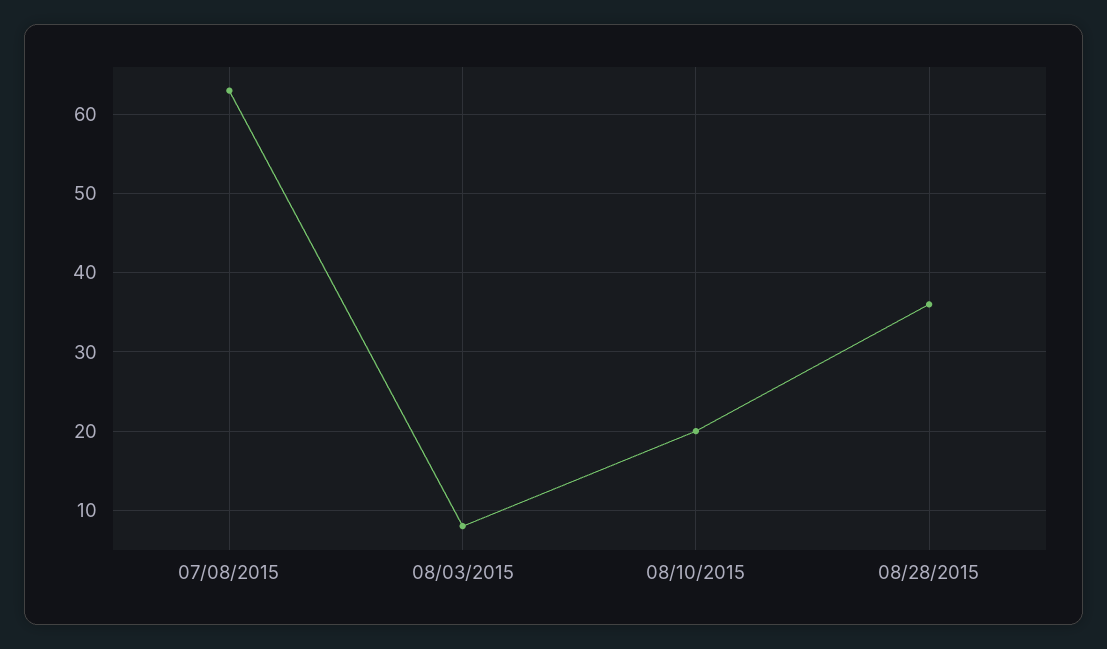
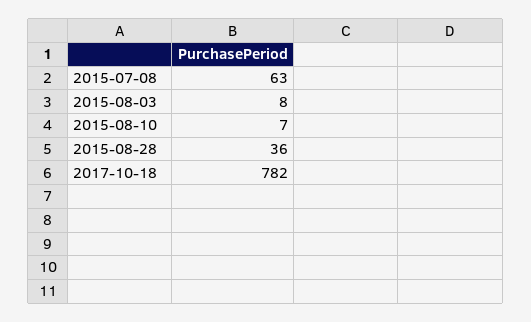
08/10/2015: 20 -> 7
2017-10-18: none -> 782

